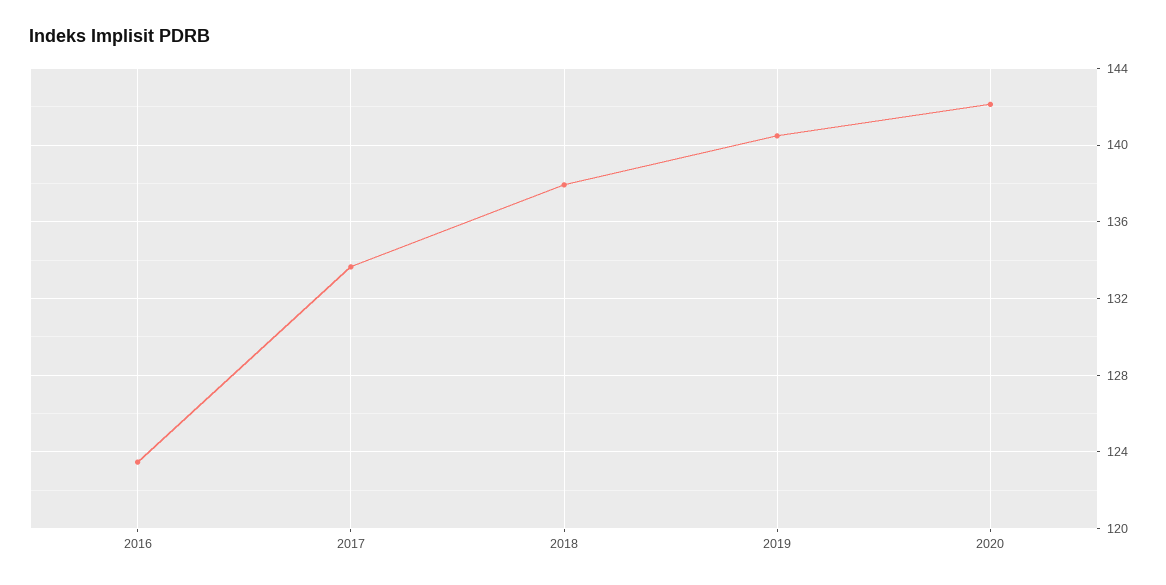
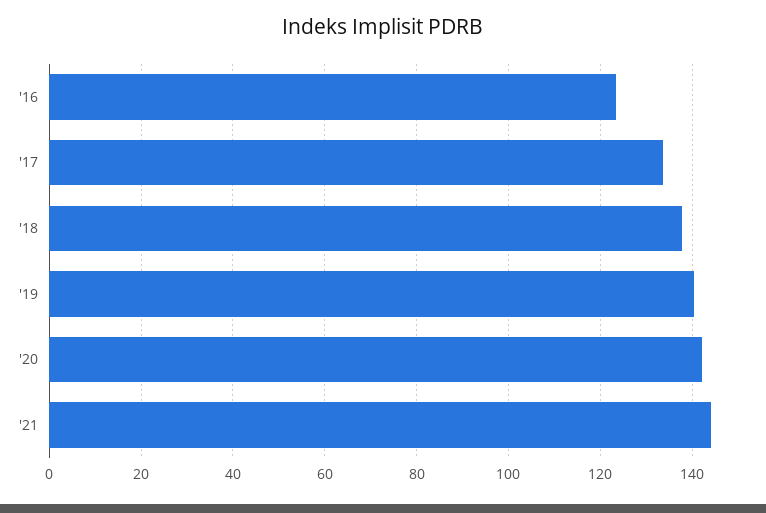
'21: none -> 144

